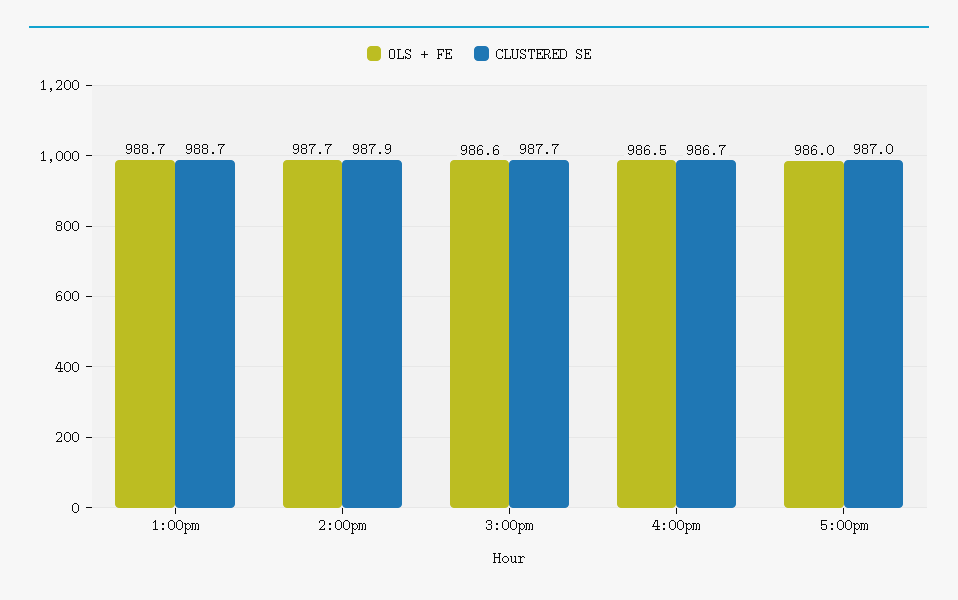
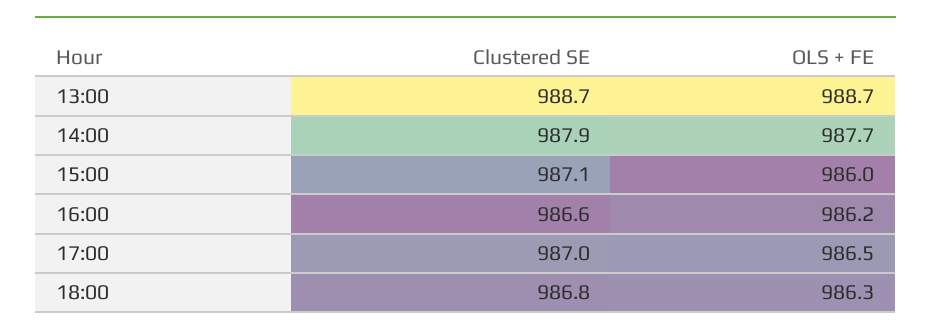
OLS + FE, 3:00pm: 986.6 -> 986
CLUSTERED SE, 3:00pm: 987.7 -> 987.1
OLS + FE, 4:00pm: 986.5 -> 986.2
CLUSTERED SE, 4:00pm: 986.7 -> 986.6
OLS + FE, 5:00pm: 986 -> 986.5
CLUSTERED SE, 18:00: none -> 986.8
OLS + FE, 18:00: none -> 986.3

